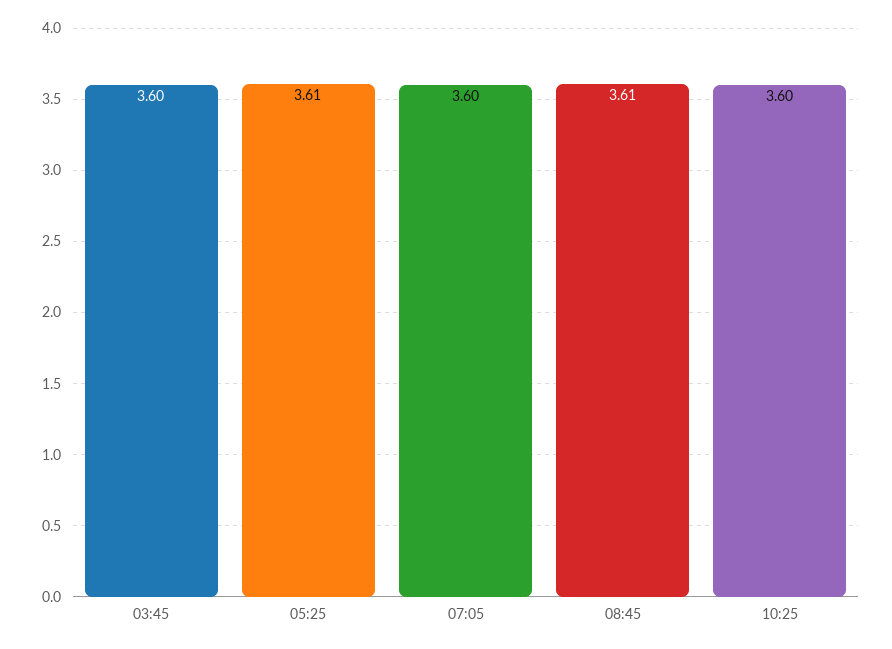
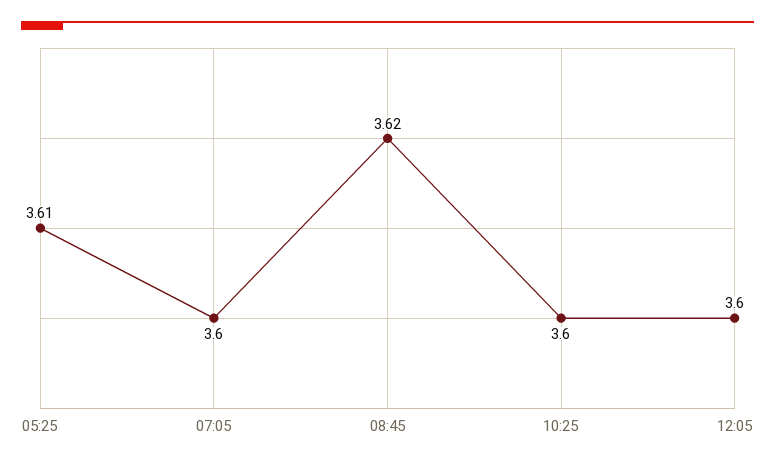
03:45: 3.6 -> none
08:45: 3.61 -> 3.62
12:05: none -> 3.6

